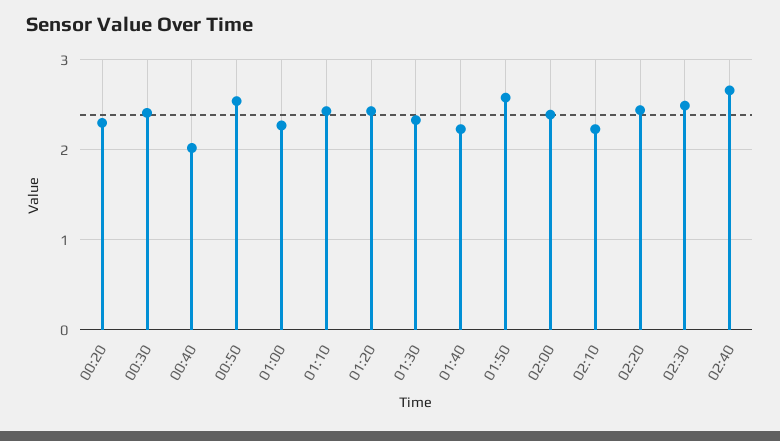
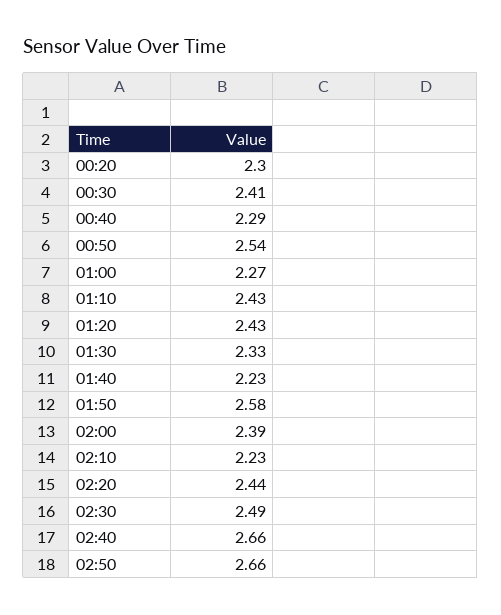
00:40: 2 -> 2.29
02:50: none -> 2.66

